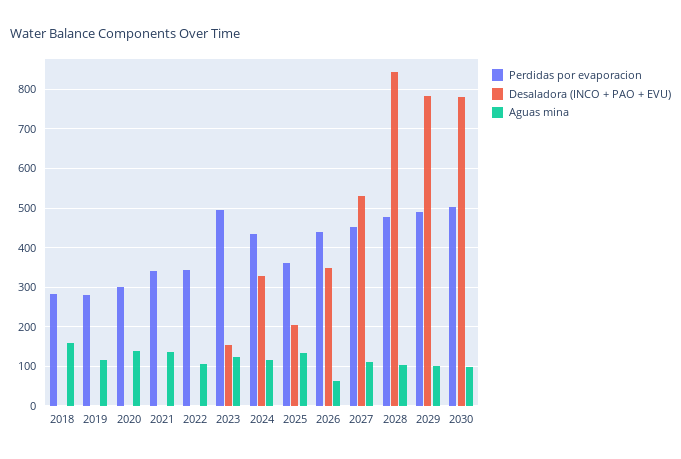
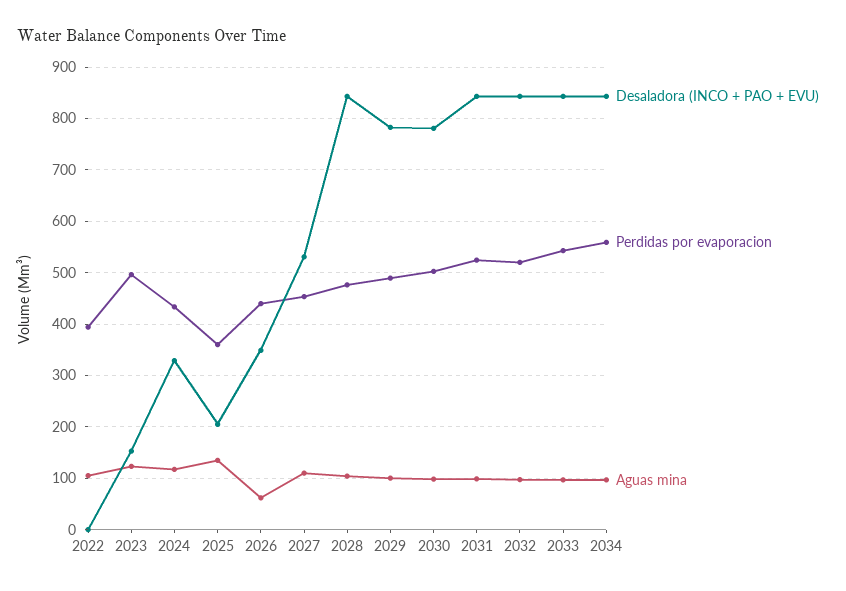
Perdidas por evaporacion, 2018: 280 -> none
Desaladora (INCO + PAO + EVU), 2018: 0 -> none
Aguas mina, 2018: 160 -> none
Perdidas por evaporacion, 2019: 280 -> none
Desaladora (INCO + PAO + EVU), 2019: 0 -> none
Aguas mina, 2019: 120 -> none
Perdidas por evaporacion, 2020: 300 -> none
Desaladora (INCO + PAO + EVU), 2020: 0 -> none
Aguas mina, 2020: 140 -> none
Perdidas por evaporacion, 2021: 340 -> none
Desaladora (INCO + PAO + EVU), 2021: 0 -> none
Aguas mina, 2021: 140 -> none
Perdidas por evaporacion, 2022: 340 -> 400
Desaladora (INCO + PAO + EVU), 2031: none -> 840
Perdidas por evaporacion, 2031: none -> 520
Aguas mina, 2031: none -> 100
Desaladora (INCO + PAO + EVU), 2032: none -> 840
Perdidas por evaporacion, 2032: none -> 520
Aguas mina, 2032: none -> 100
Desaladora (INCO + PAO + EVU), 2033: none -> 840
Perdidas por evaporacion, 2033: none -> 540
Aguas mina, 2033: none -> 100
Desaladora (INCO + PAO + EVU), 2034: none -> 840
Perdidas por evaporacion, 2034: none -> 560
Aguas mina, 2034: none -> 100

